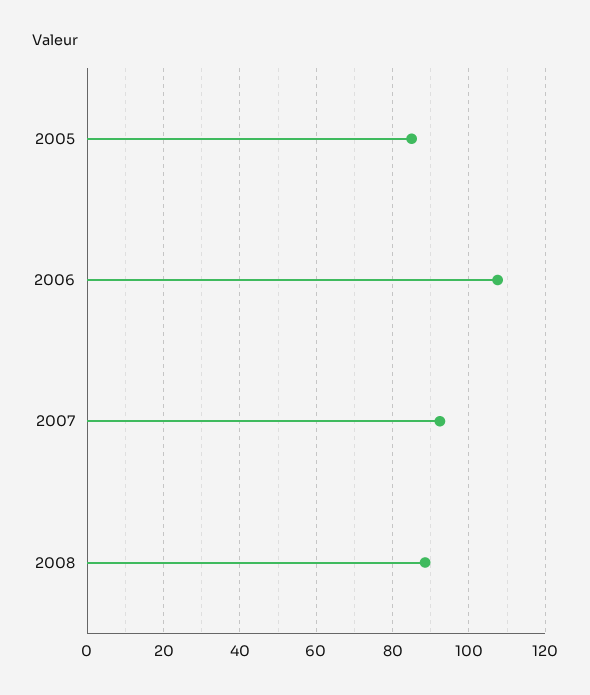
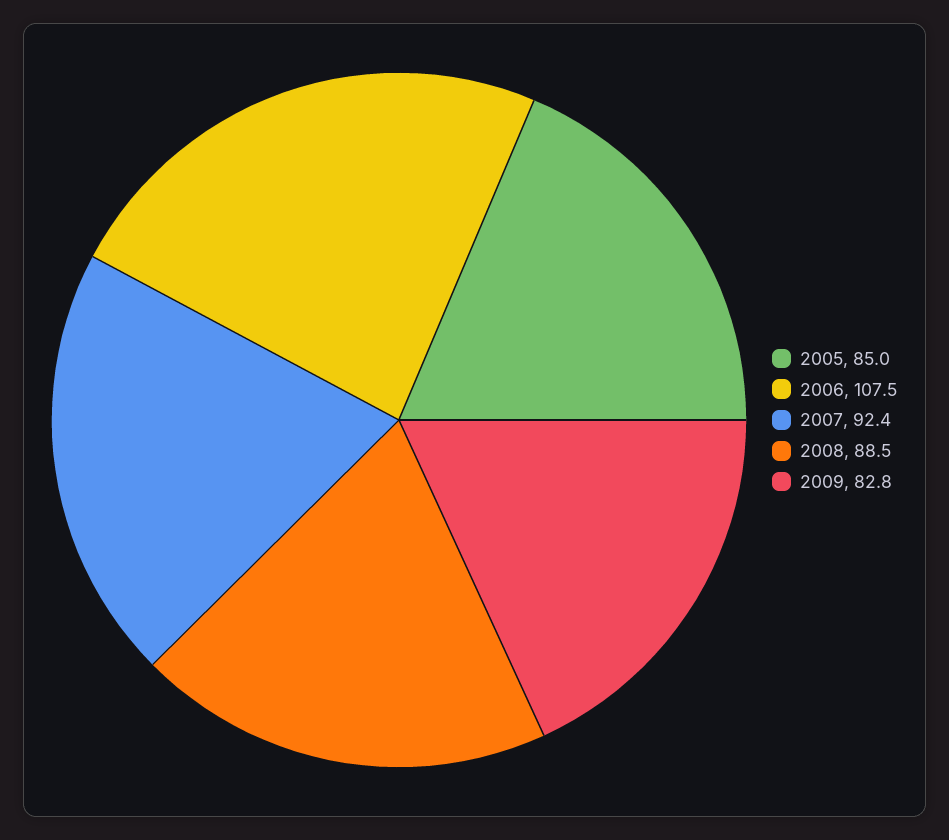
2009: none -> 82.8

